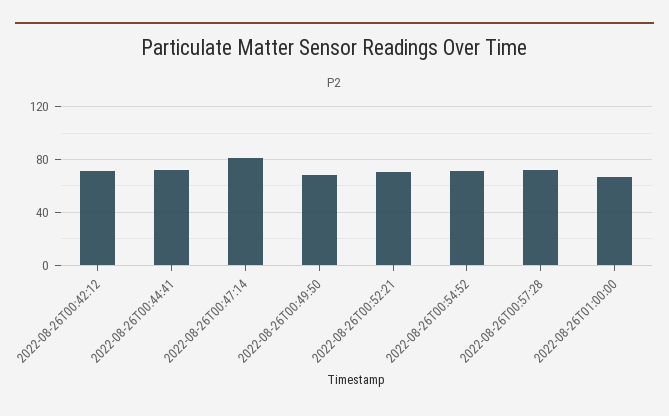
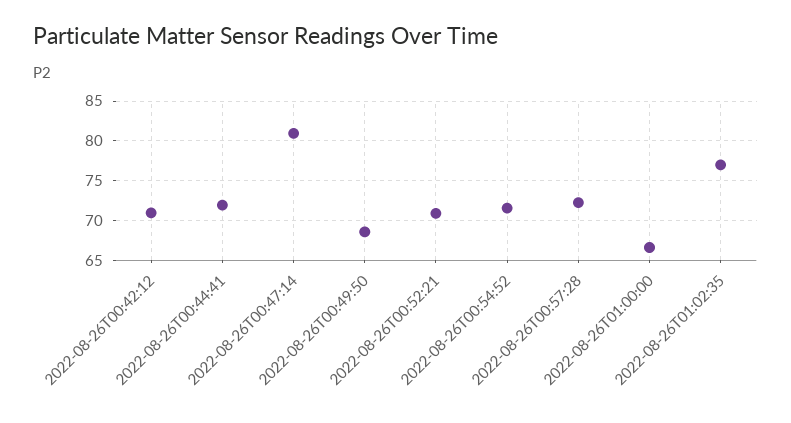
2022-08-26T01:02:35: none -> 77

